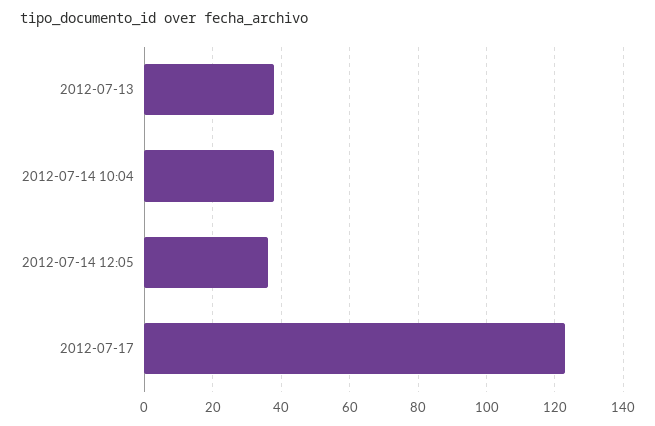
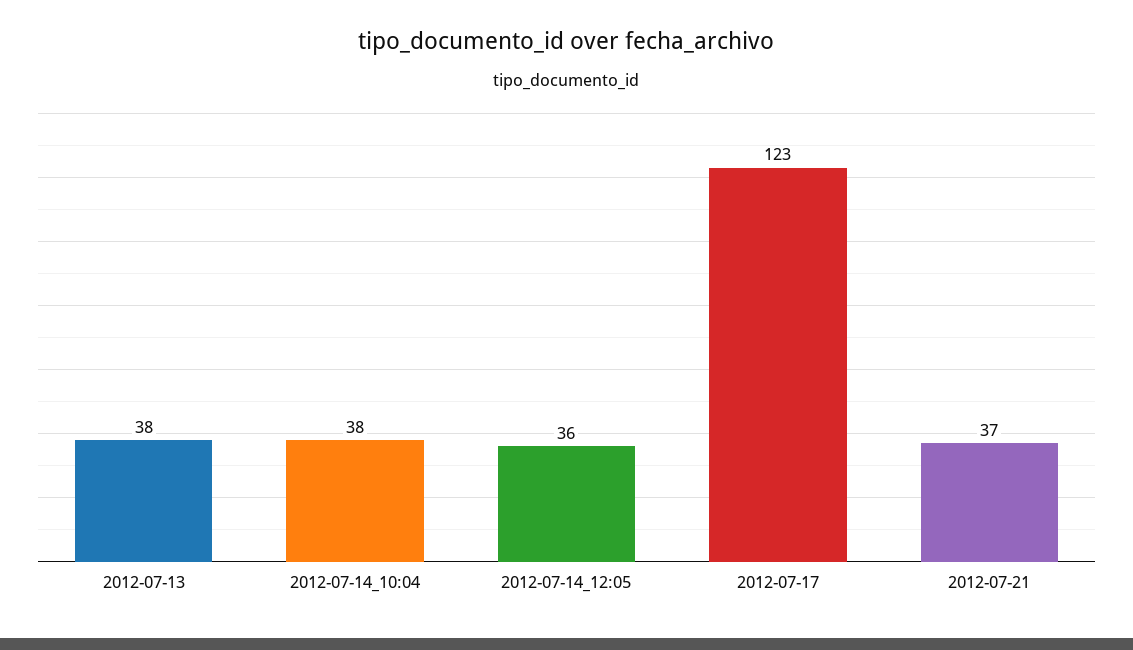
2012-07-21: none -> 37

